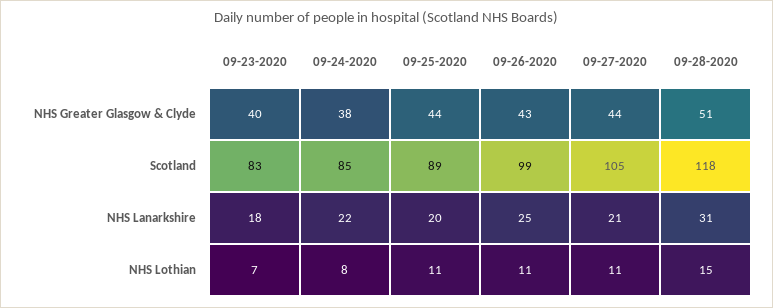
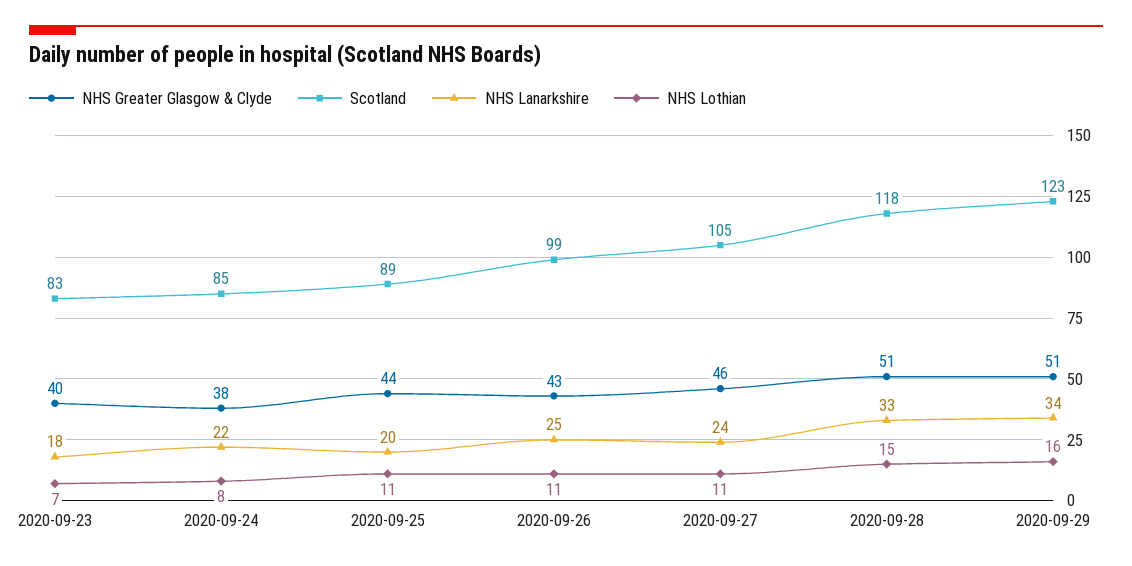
NHS Greater Glasgow & Clyde, 09-27-2020: 44 -> 46
NHS Lanarkshire, 09-27-2020: 21 -> 24
NHS Lanarkshire, 09-28-2020: 31 -> 33
NHS Greater Glasgow & Clyde, 2020-09-29: none -> 51
Scotland, 2020-09-29: none -> 123
NHS Lanarkshire, 2020-09-29: none -> 34
NHS Lothian, 2020-09-29: none -> 16

